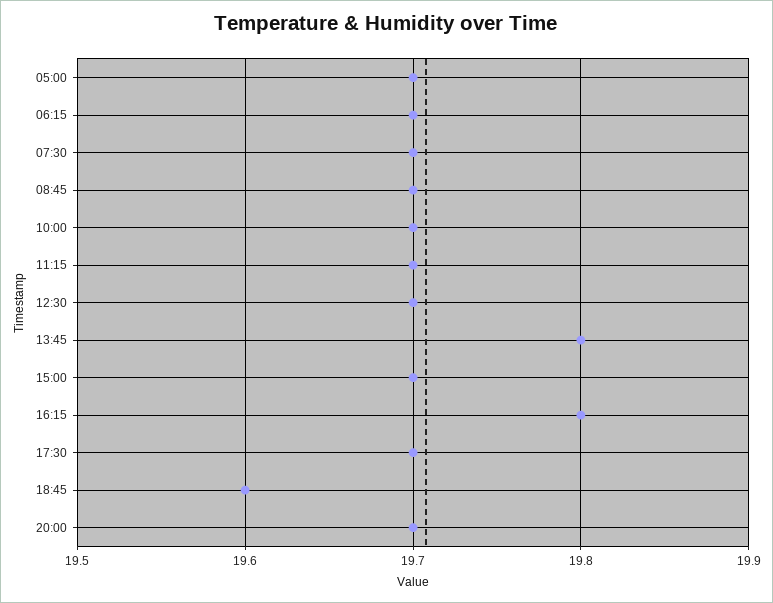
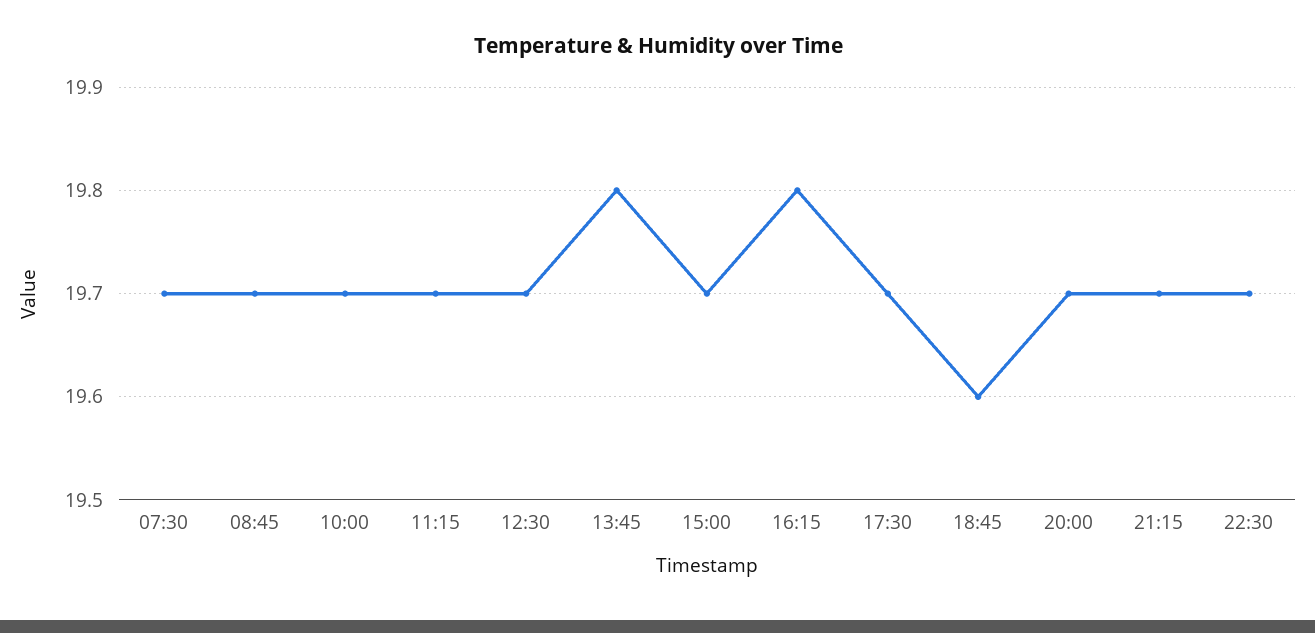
05:00: 19.7 -> none
06:15: 19.7 -> none
21:15: none -> 19.7
22:30: none -> 19.7

